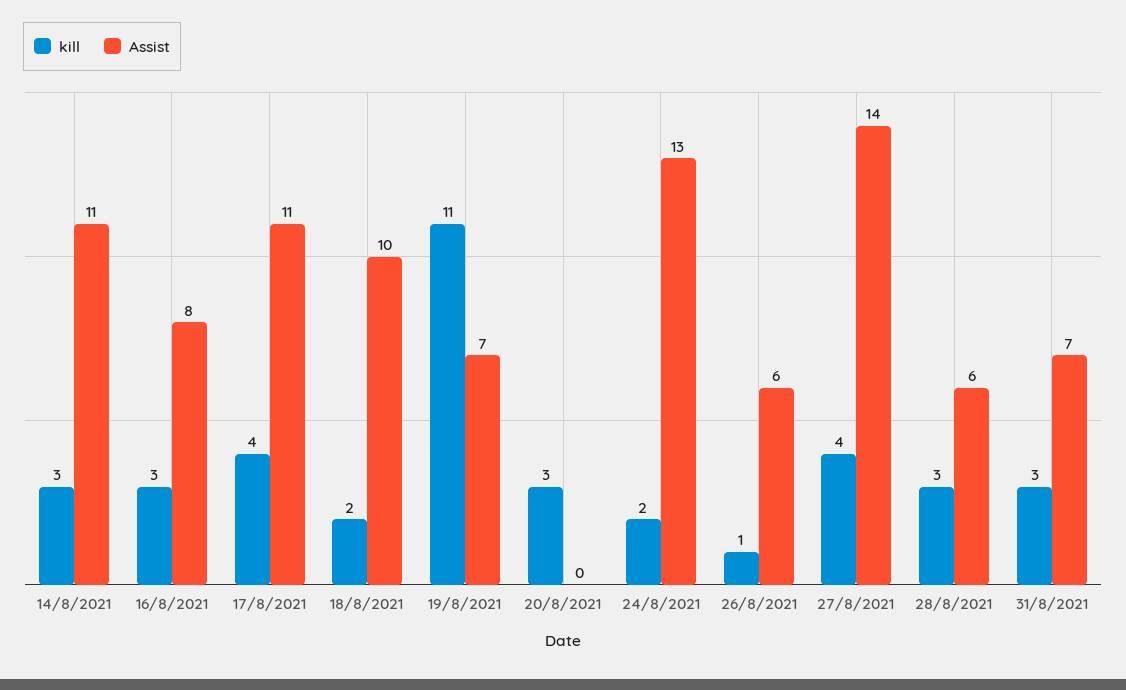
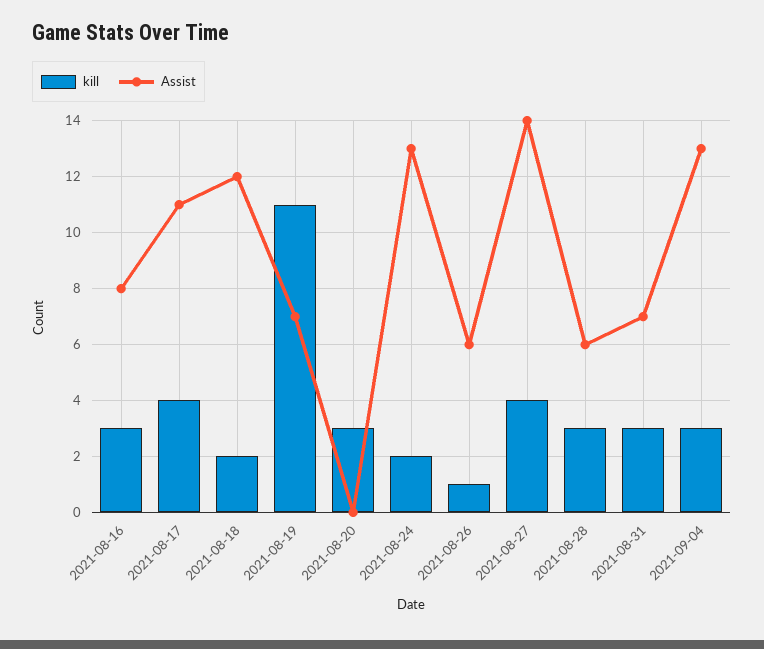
kill, 14/8/2021: 3 -> none
Assist, 14/8/2021: 11 -> none
Assist, 18/8/2021: 10 -> 12
kill, 2021-09-04: none -> 3
Assist, 2021-09-04: none -> 13

